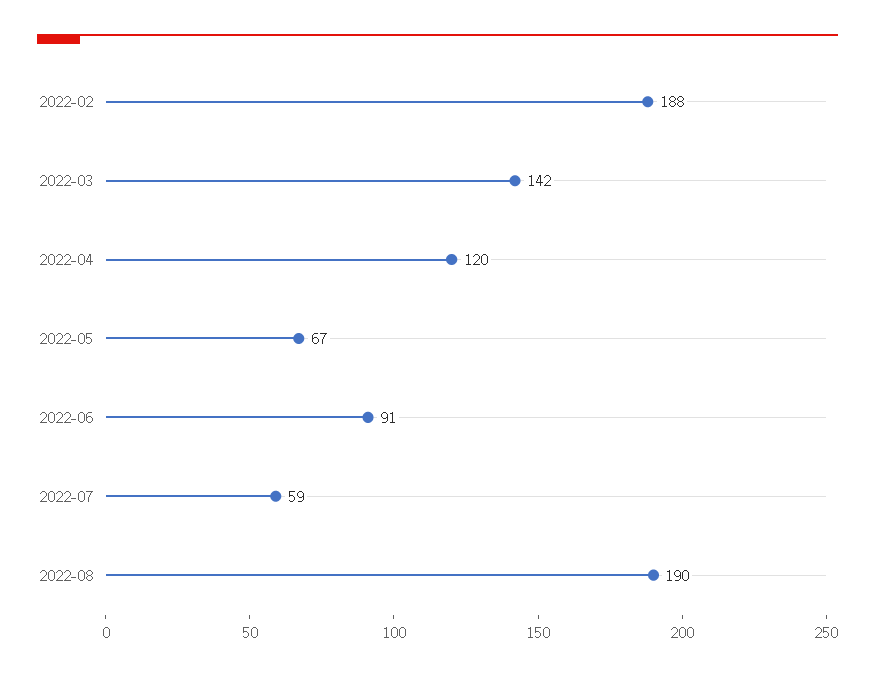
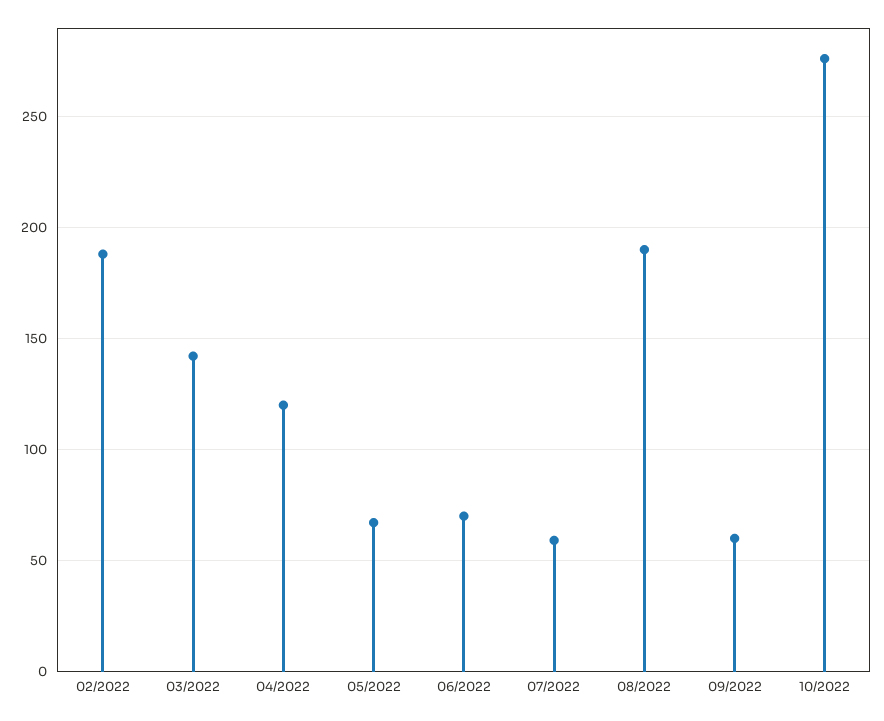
2022-06: 91 -> 70
09/2022: none -> 60
10/2022: none -> 275

